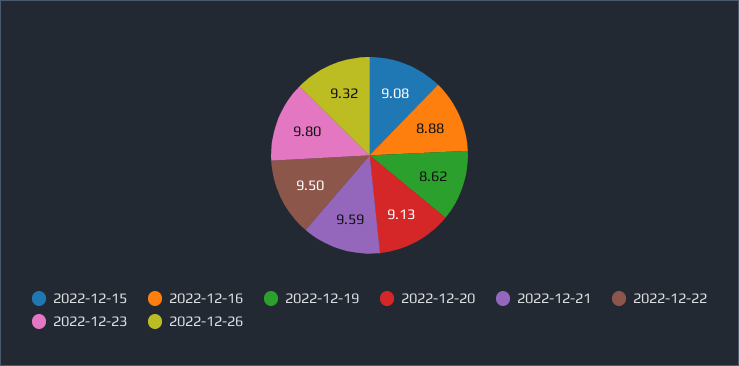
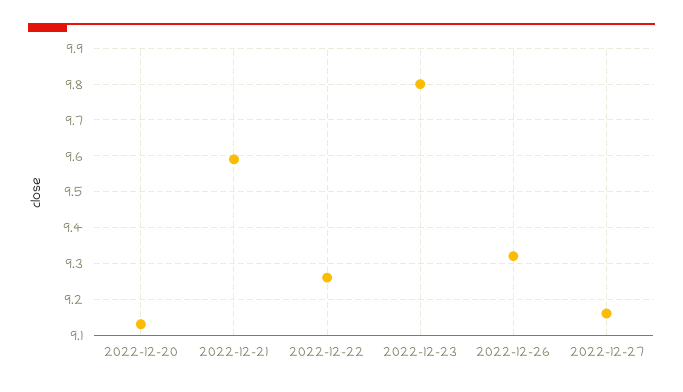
2022-12-15: 9.08 -> none
2022-12-16: 8.88 -> none
2022-12-19: 8.62 -> none
2022-12-22: 9.5 -> 9.25
2022-12-27: none -> 9.15

